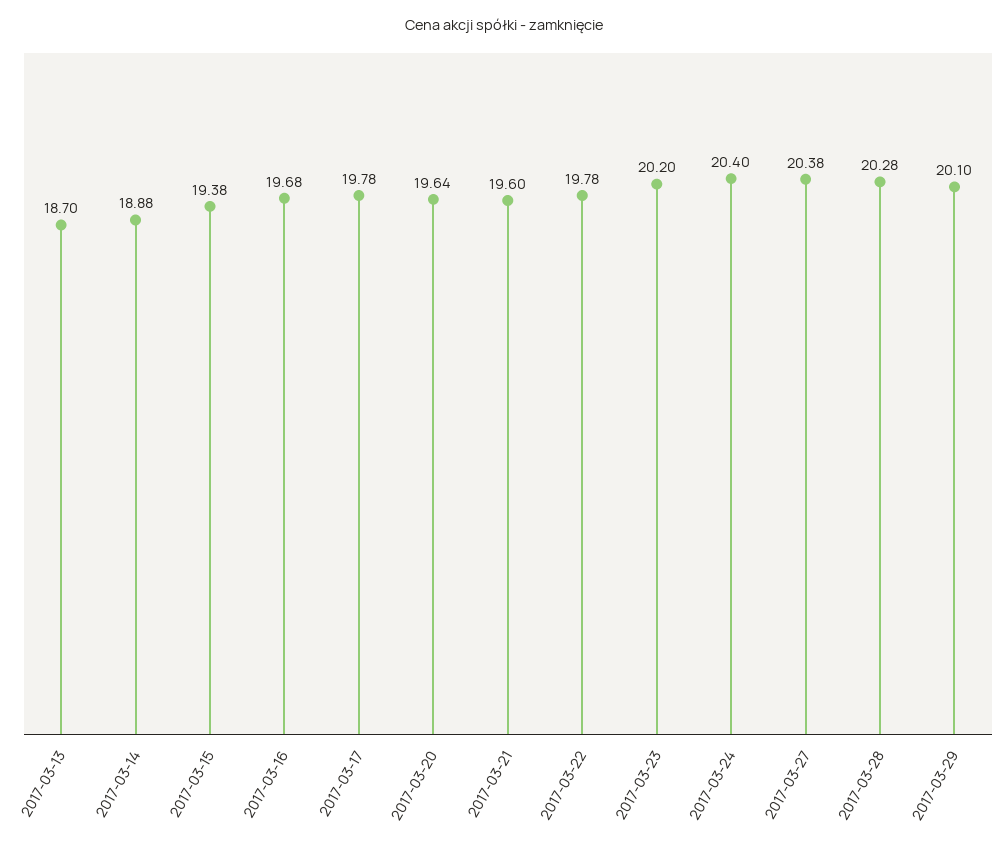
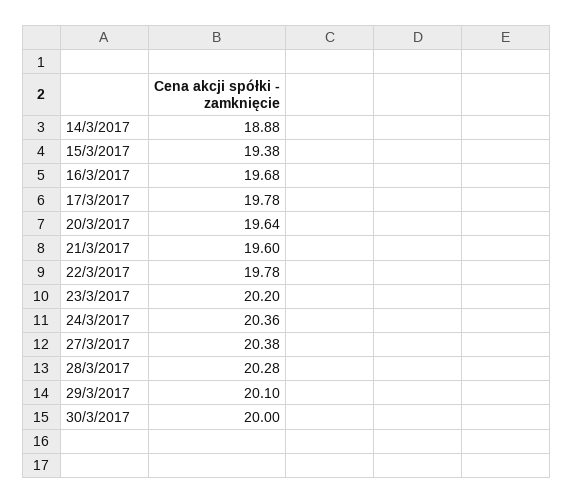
2017-03-13: 18.7 -> none
2017-03-24: 20.4 -> 20.36
30/3/2017: none -> 20

